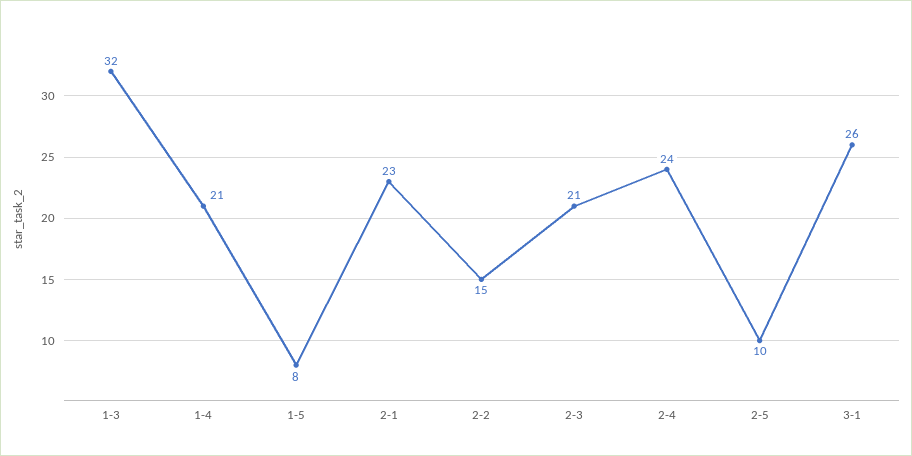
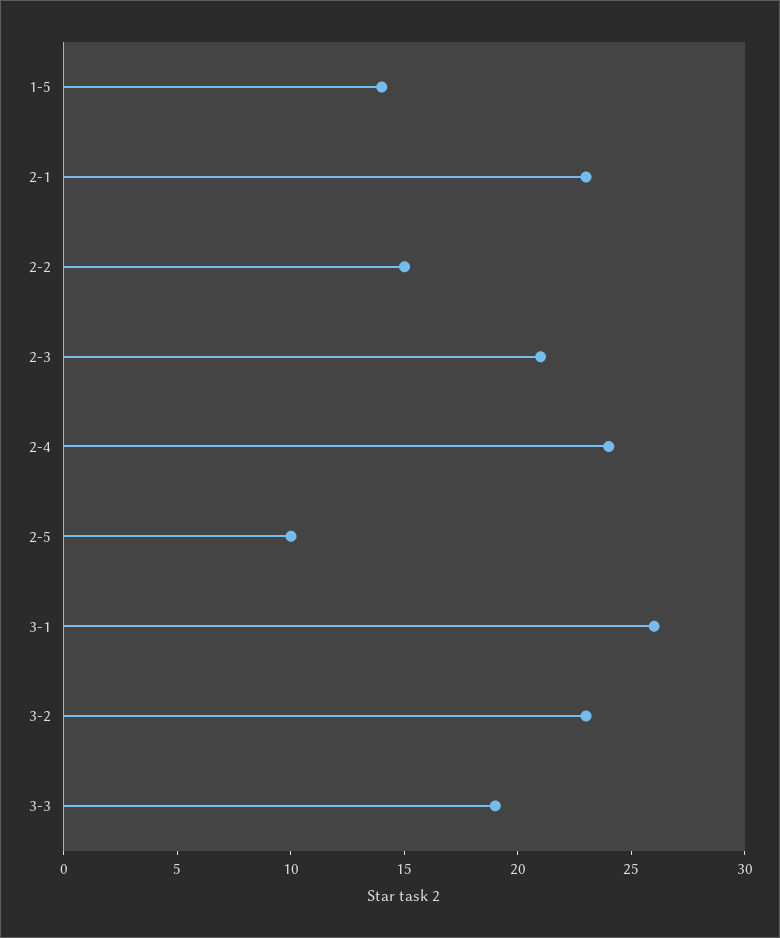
1-3: 32 -> none
1-4: 21 -> none
1-5: 8 -> 14
3-2: none -> 23
3-3: none -> 19

